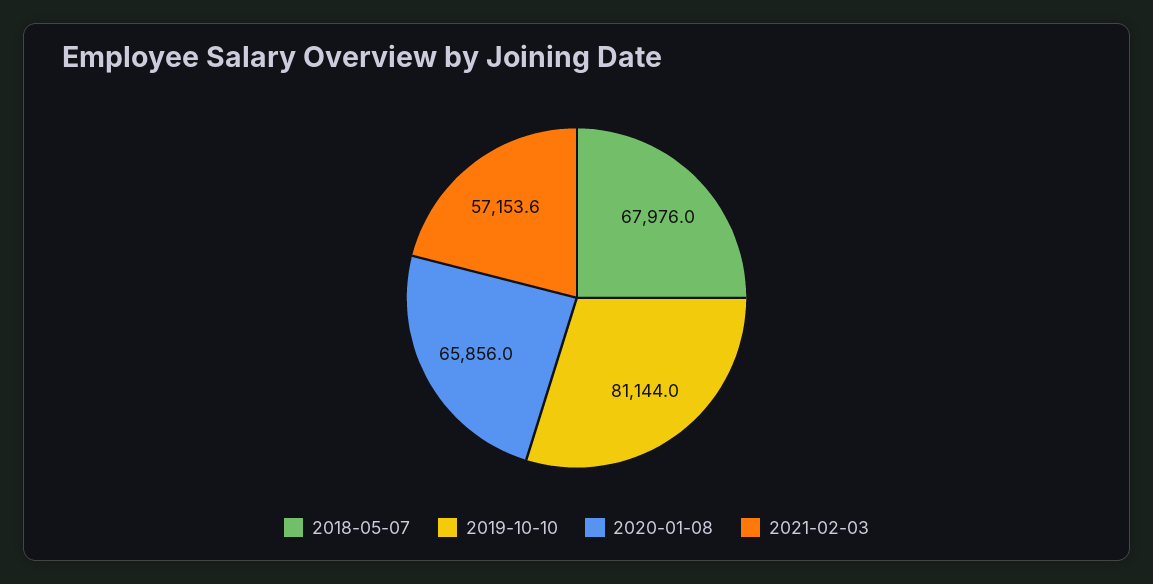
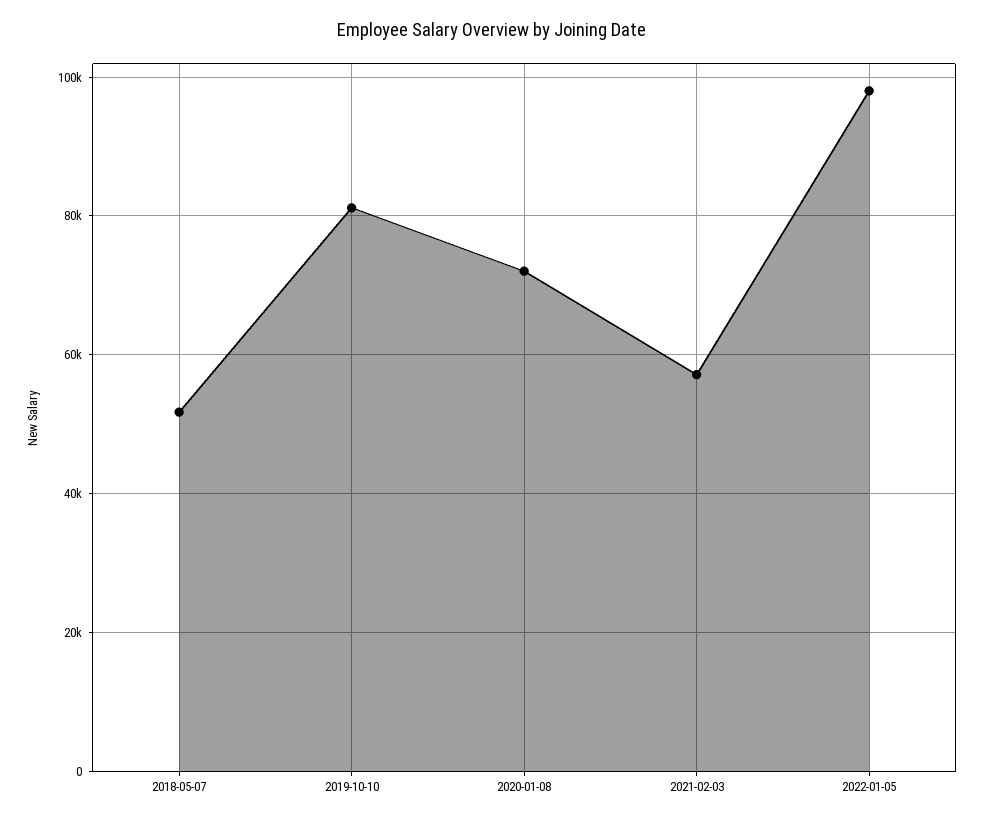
2018-05-07: 67976 -> 52000
2020-01-08: 65856 -> 72000
2022-01-05: none -> 98000

